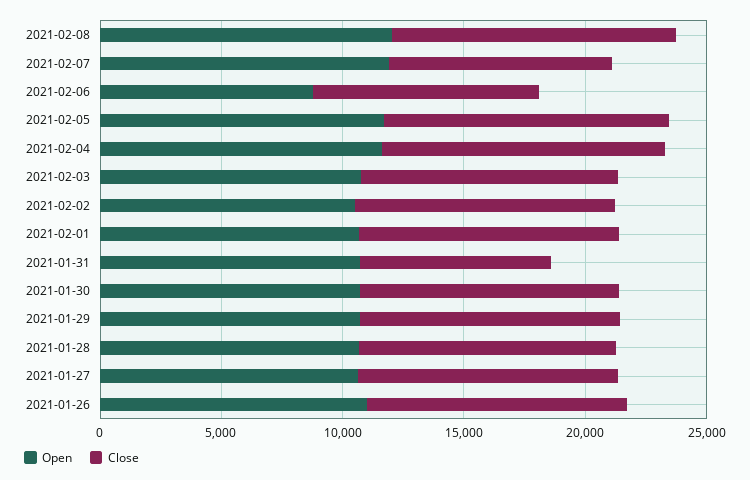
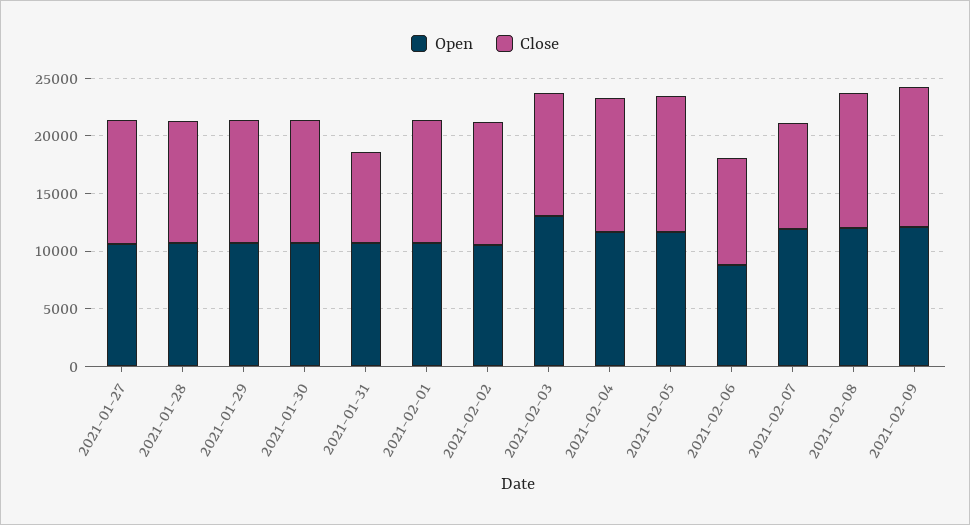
Open, 2021-02-03: 11000 -> 13000
Open, 2021-01-26: 11000 -> none
Close, 2021-01-26: 11000 -> none
Open, 2021-02-09: none -> 12000
Close, 2021-02-09: none -> 12000

